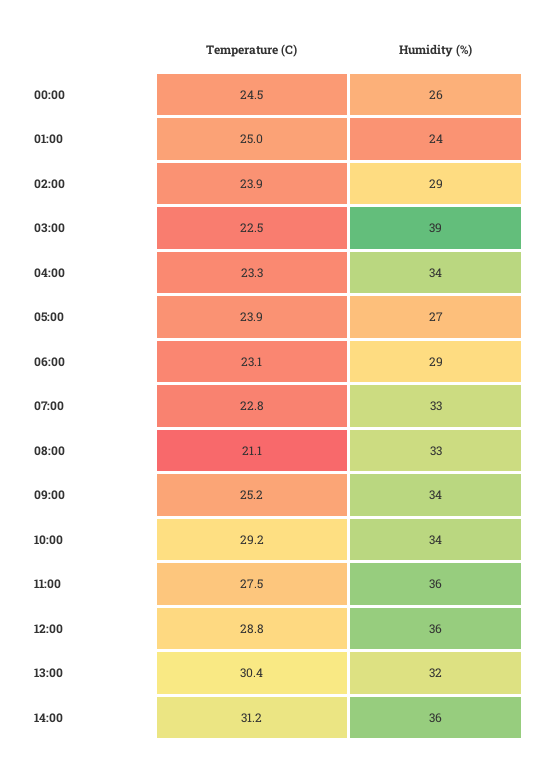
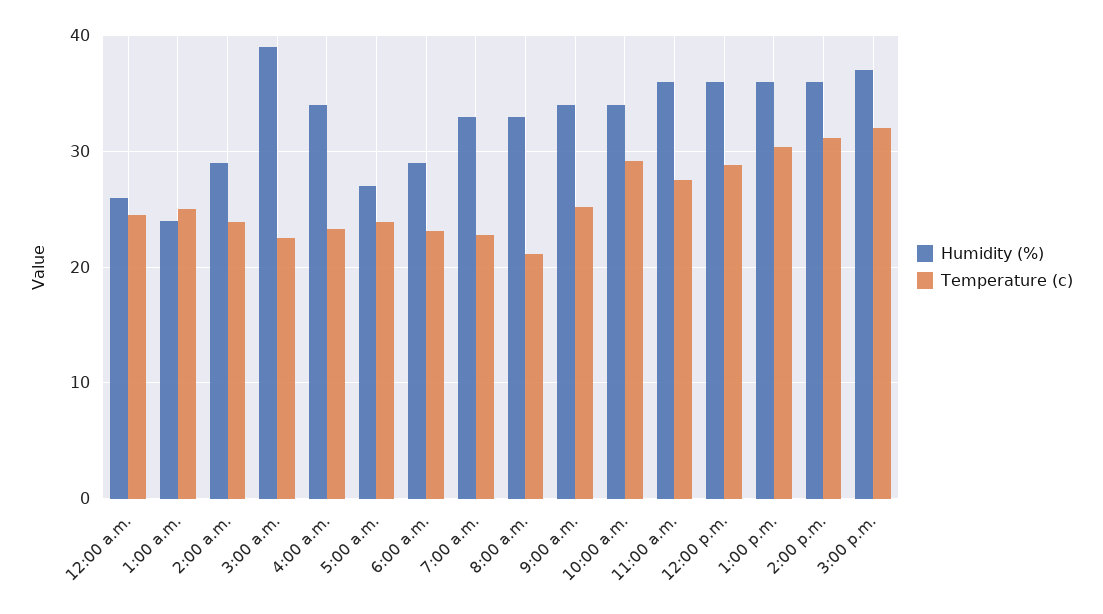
Humidity (%), 13:00: 32 -> 36
Humidity (%), 3:00 p.m.: none -> 37
Temperature (C), 3:00 p.m.: none -> 32

